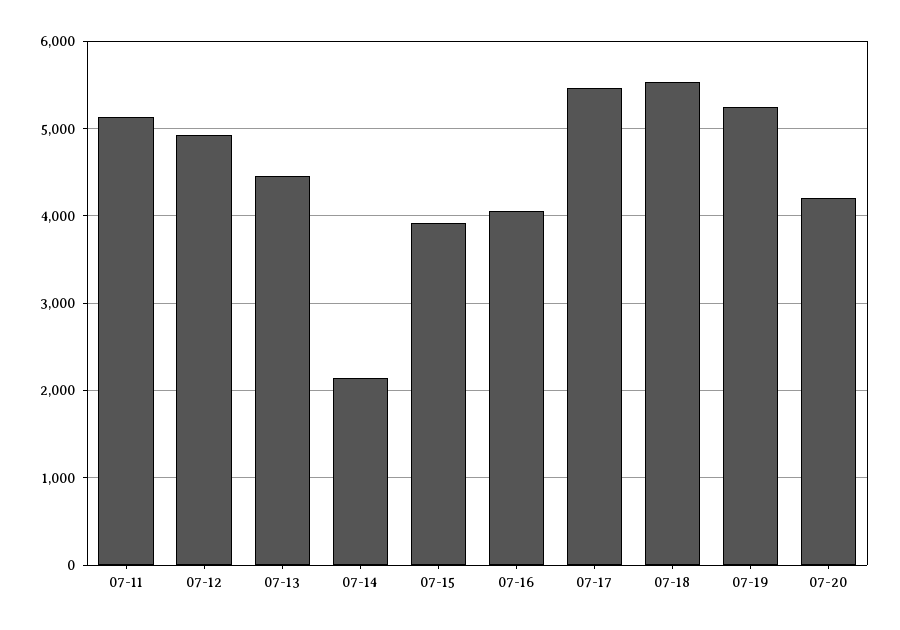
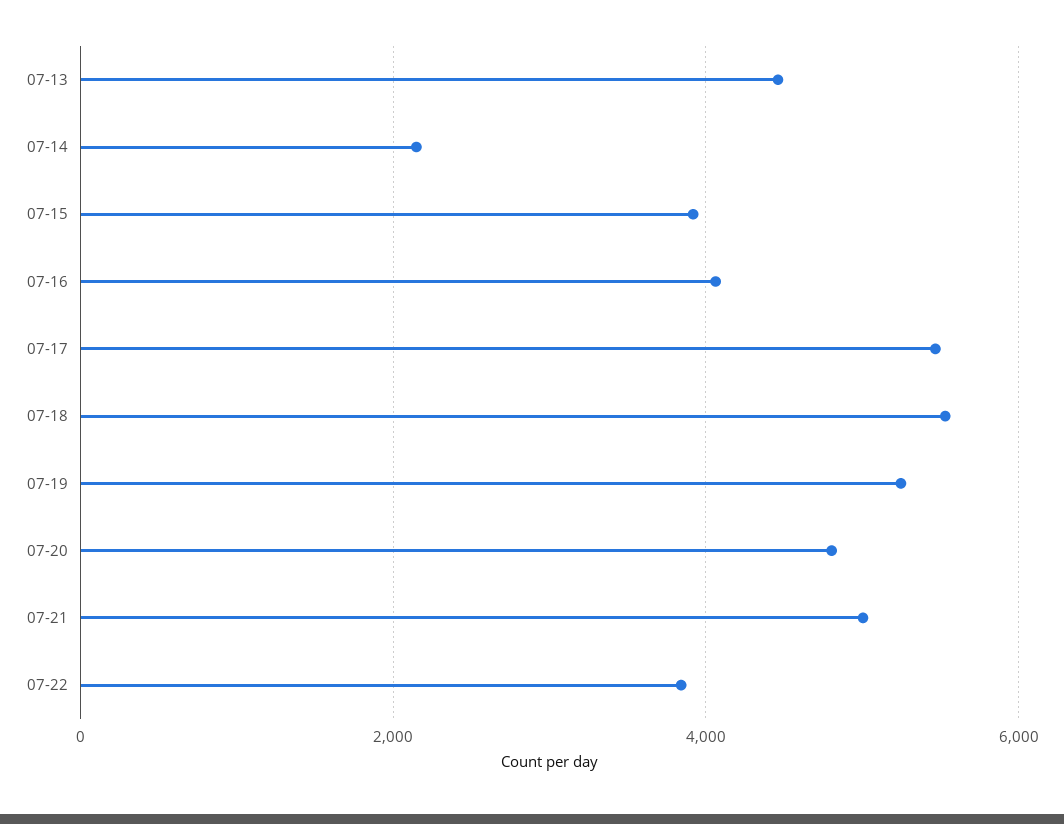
07-11: 5100 -> none
07-12: 4900 -> none
07-20: 4200 -> 4800
07-21: none -> 5000
07-22: none -> 3800

